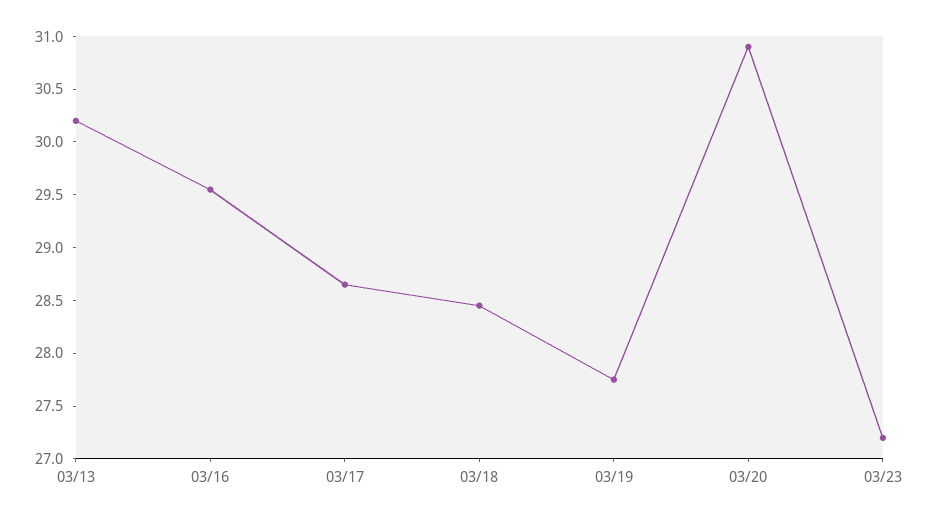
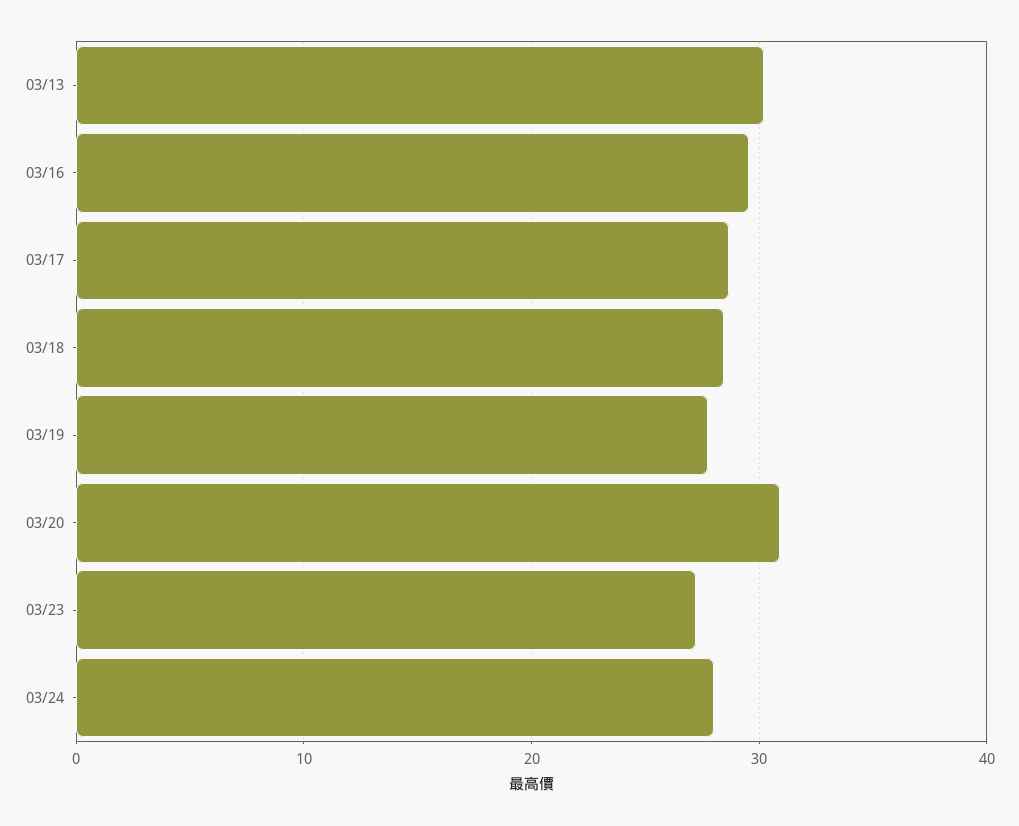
03/24: none -> 28

